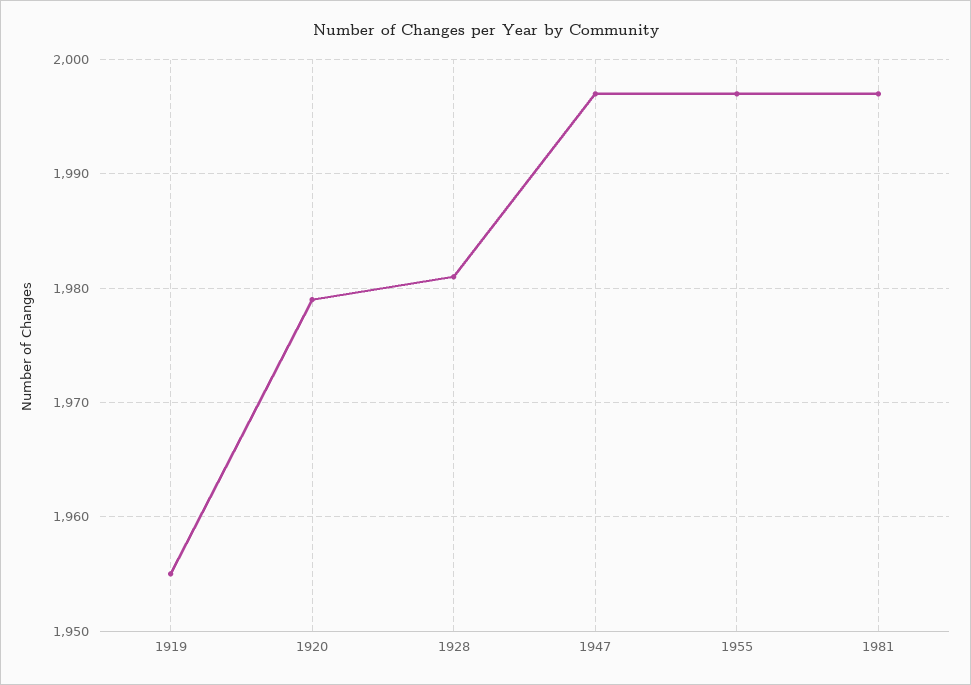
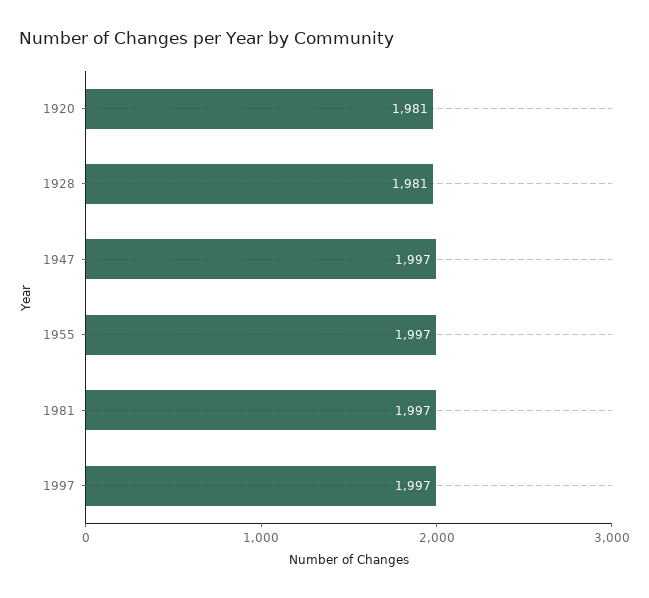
1919: 1955 -> none
1920: 1979 -> 1981
1997: none -> 1997

